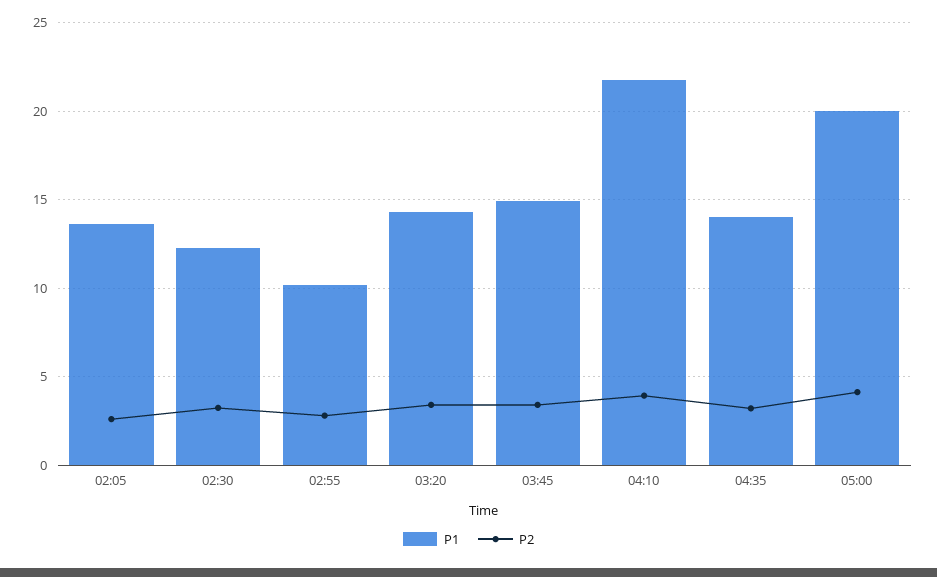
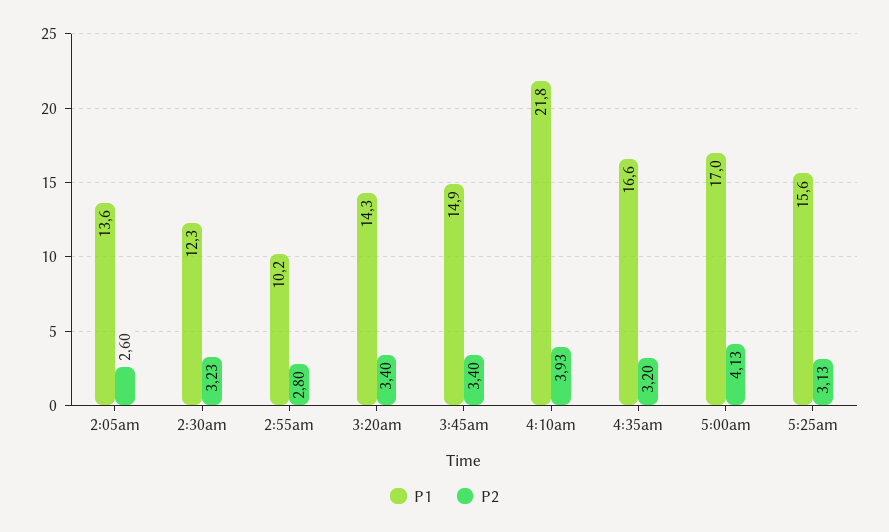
P1, 04:35: 14 -> 16.6
P1, 05:00: 20 -> 17
P1, 5:25am: none -> 15.6
P2, 5:25am: none -> 3.13

